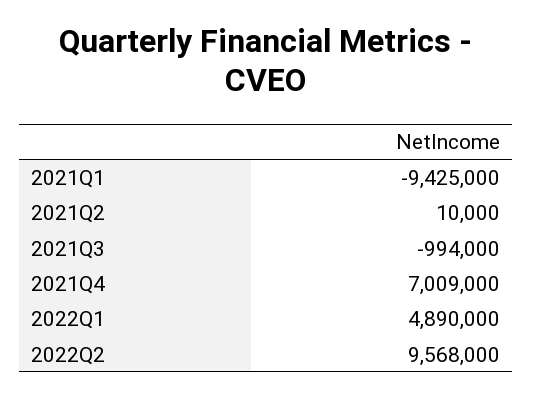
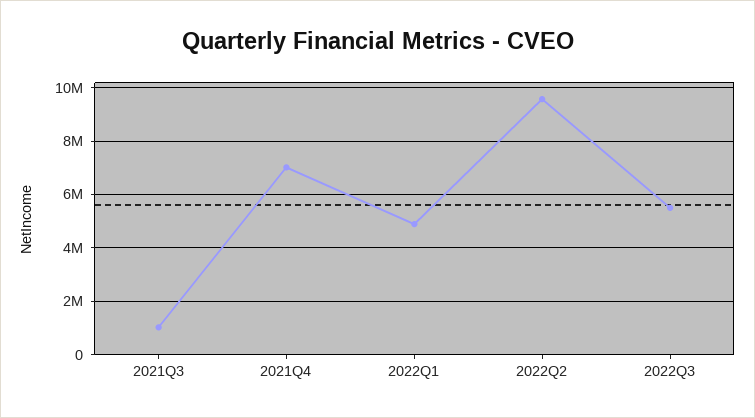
2021Q1: -9425000 -> none
2021Q2: 10000 -> none
2021Q3: -994000 -> 1000000
2022Q3: none -> 5500000

